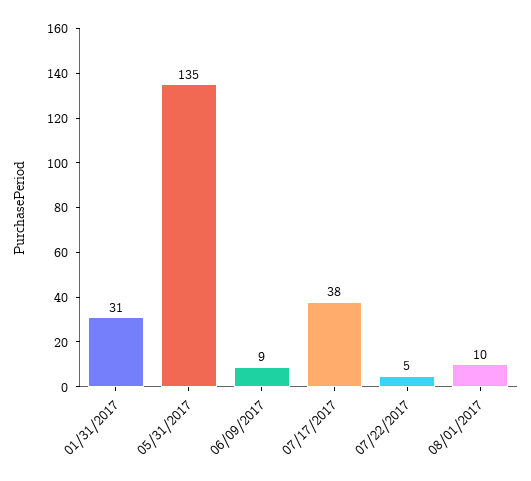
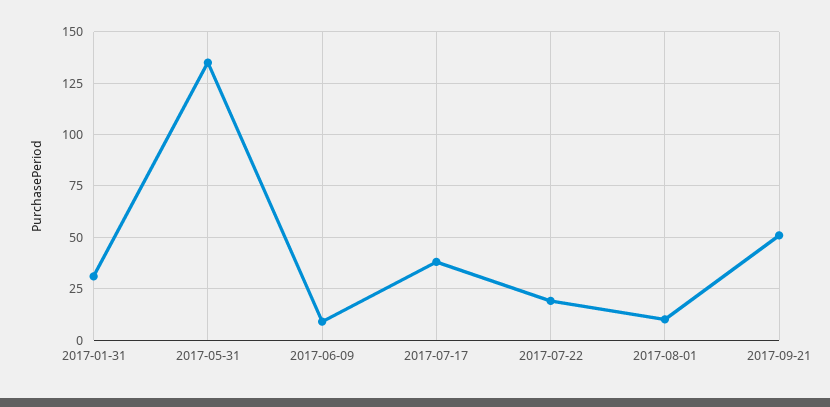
07/22/2017: 5 -> 20
2017-09-21: none -> 50

